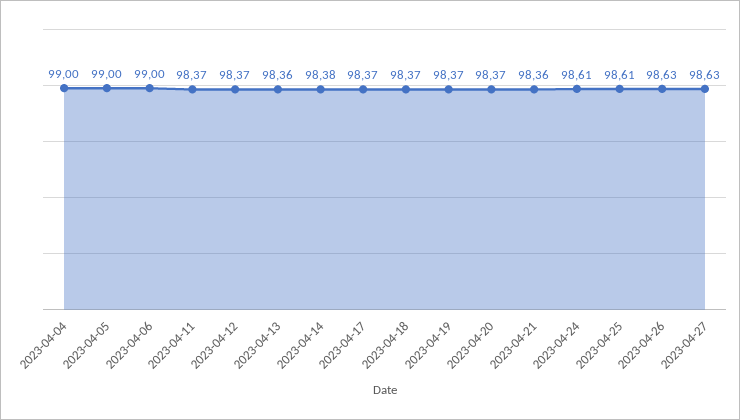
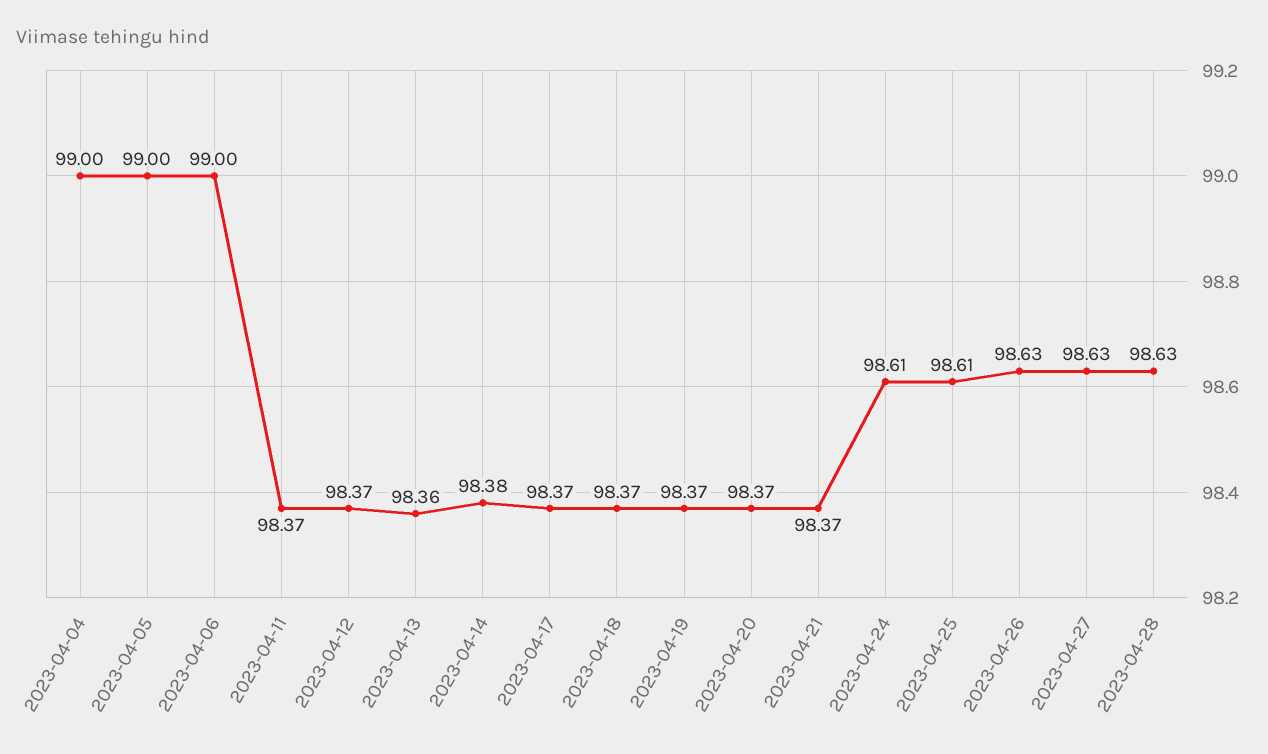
2023-04-21: 98.36 -> 98.37
2023-04-28: none -> 98.63

